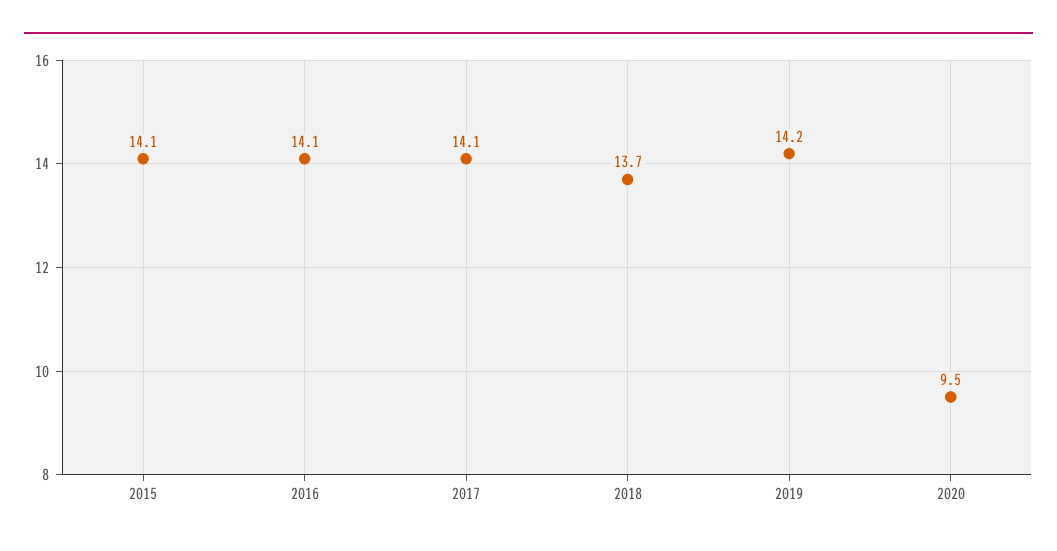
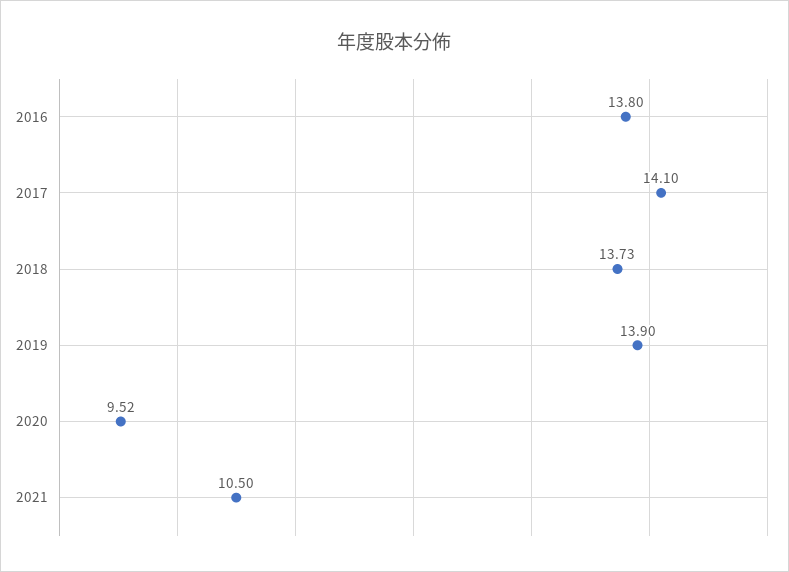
2015: 14.1 -> none
2016: 14.1 -> 13.8
2019: 14.2 -> 13.9
2021: none -> 10.5

